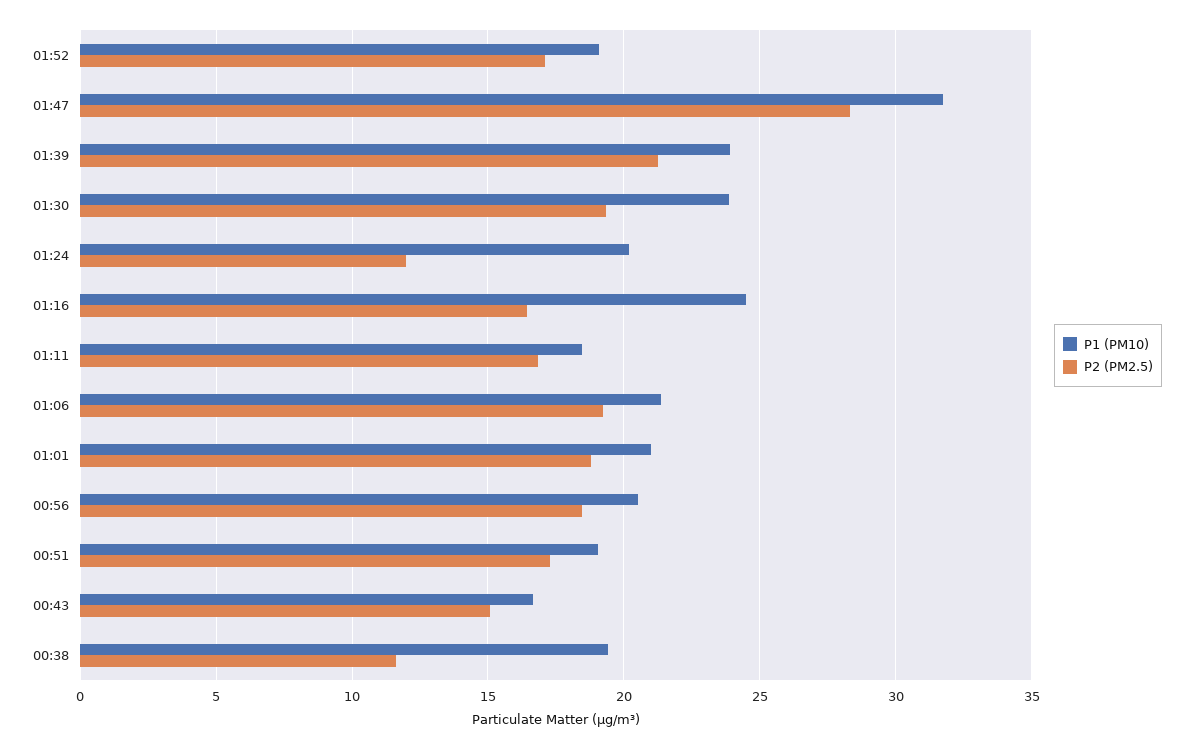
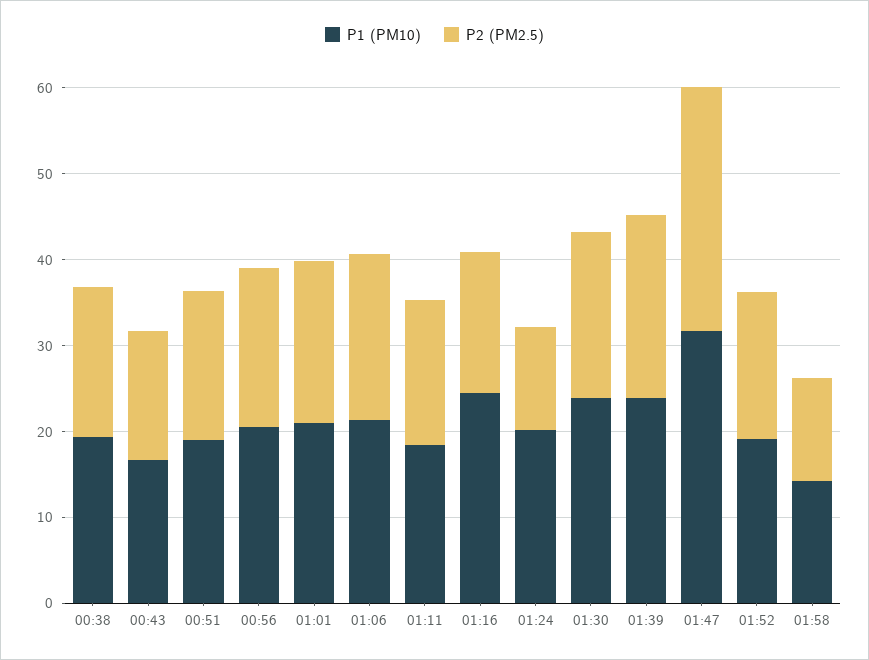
P2 (PM2.5), 00:38: 11.5 -> 18
P1 (PM10), 01:58: none -> 14
P2 (PM2.5), 01:58: none -> 12

